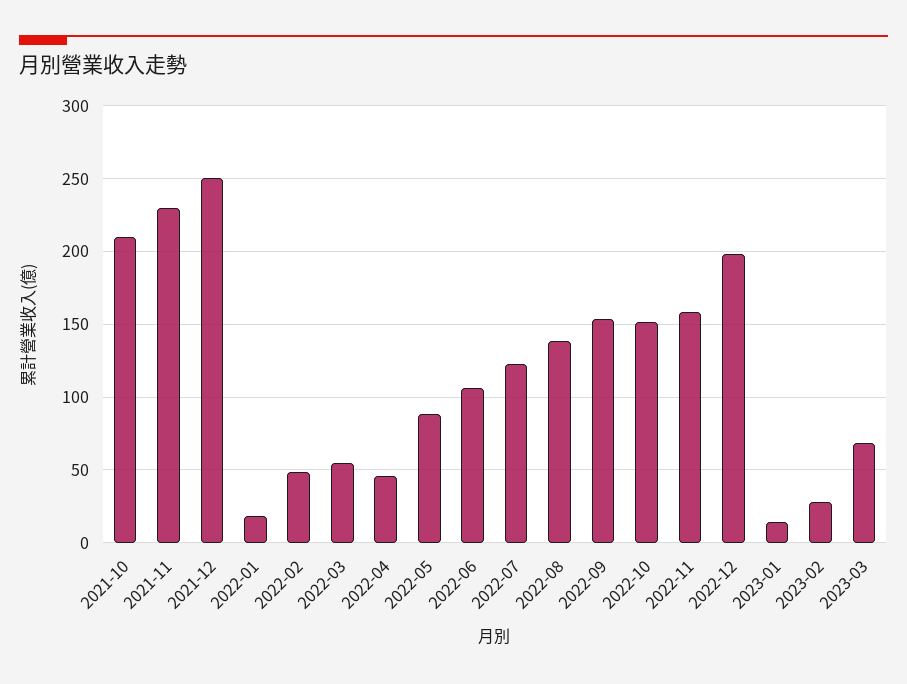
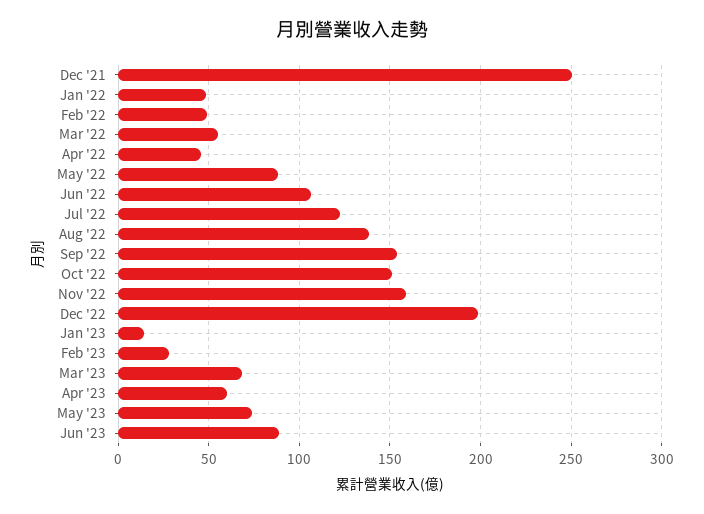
2021-10: 210 -> none
2021-11: 230 -> none
2022-01: 20 -> 50
Apr '23: none -> 60
May '23: none -> 75
Jun '23: none -> 90

